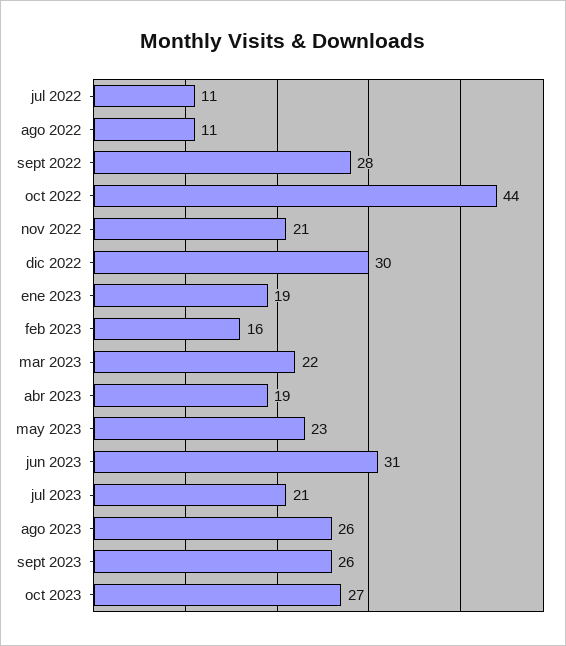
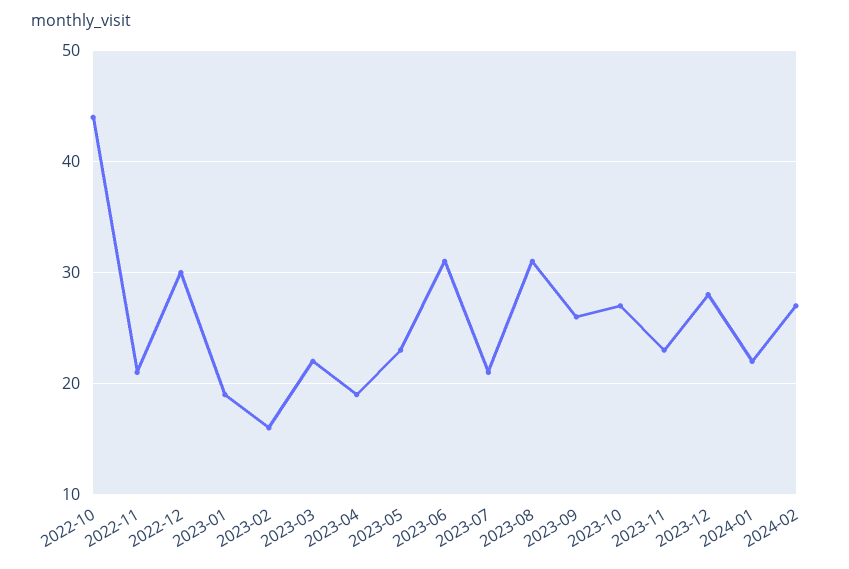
jul 2022: 11 -> none
ago 2022: 11 -> none
sept 2022: 28 -> none
ago 2023: 26 -> 31
2023-11: none -> 23
2023-12: none -> 28
2024-01: none -> 22
2024-02: none -> 27

